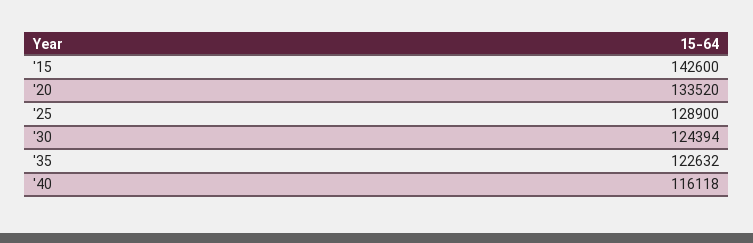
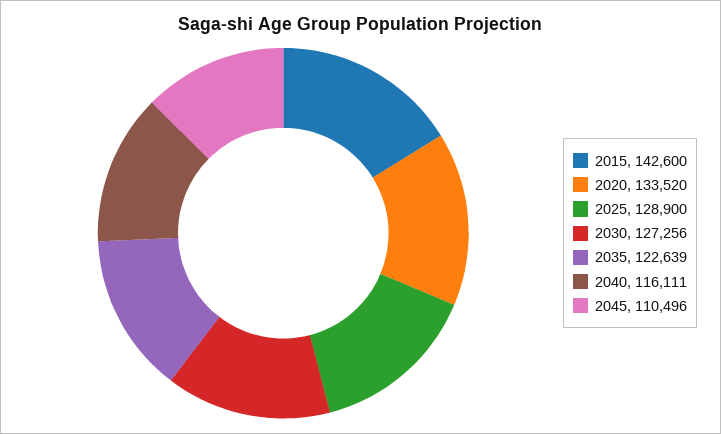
'30: 124394 -> 127256
'35: 122632 -> 122639
'40: 116118 -> 116111
2045: none -> 110496

